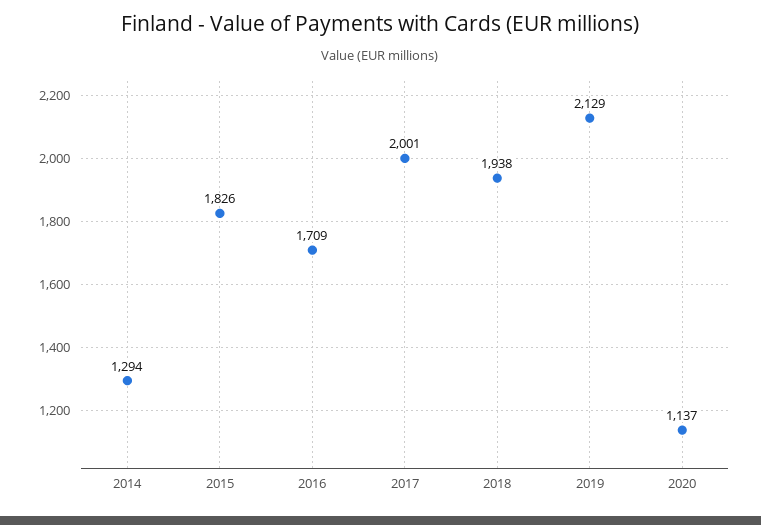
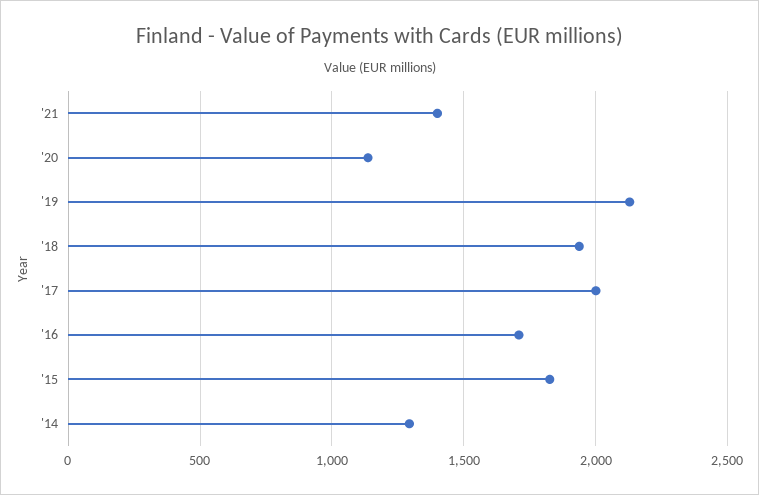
'21: none -> 1400

